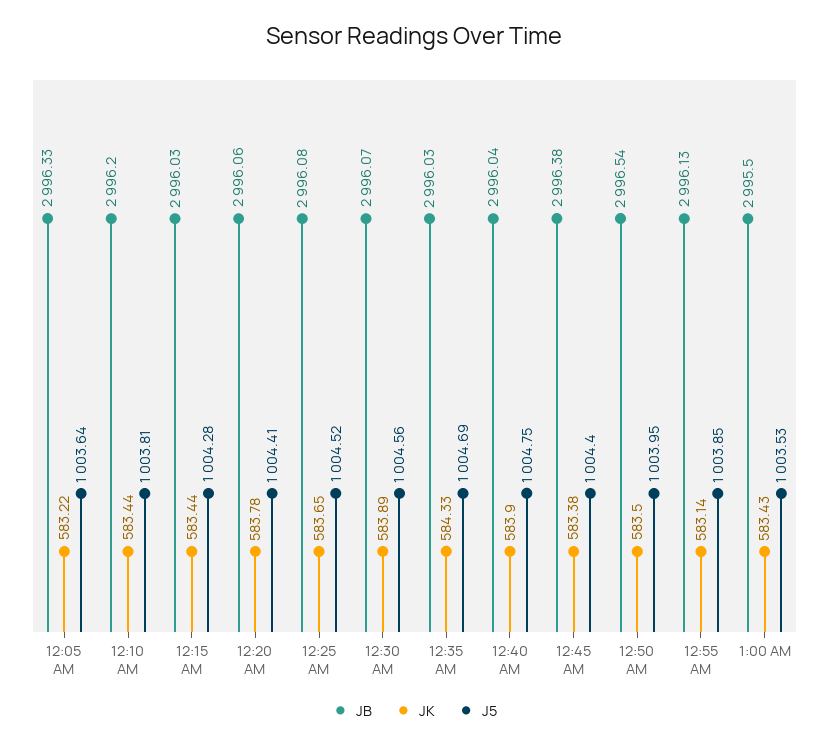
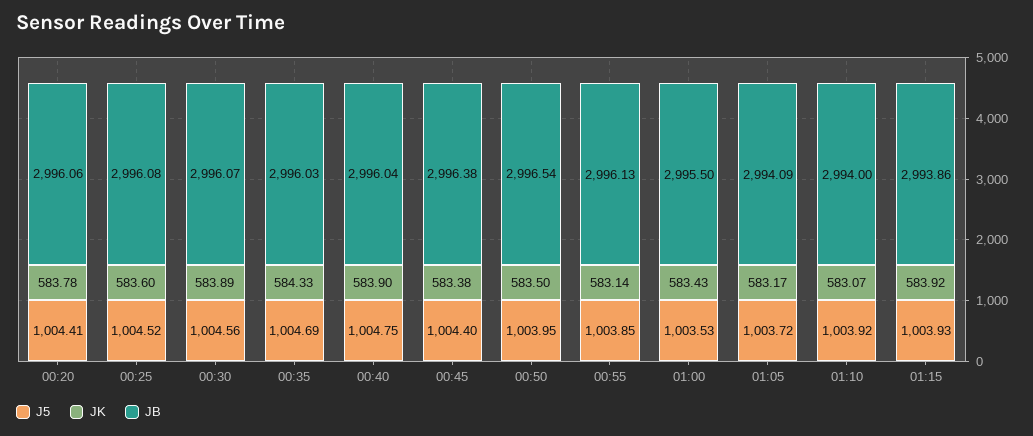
JB, 12:05 AM: 2996.33 -> none
JK, 12:05 AM: 583.22 -> none
J5, 12:05 AM: 1003.64 -> none
JB, 12:10 AM: 2996.2 -> none
JK, 12:10 AM: 583.44 -> none
J5, 12:10 AM: 1003.81 -> none
JB, 12:15 AM: 2996.03 -> none
JK, 12:15 AM: 583.44 -> none
J5, 12:15 AM: 1004.28 -> none
JK, 12:25 AM: 583.65 -> 583.6
J5, 01:05: none -> 1003.72
JK, 01:05: none -> 583.17
JB, 01:05: none -> 2994.09
J5, 01:10: none -> 1003.92
JK, 01:10: none -> 583.07
JB, 01:10: none -> 2994
J5, 01:15: none -> 1003.93
JK, 01:15: none -> 583.92
JB, 01:15: none -> 2993.86

